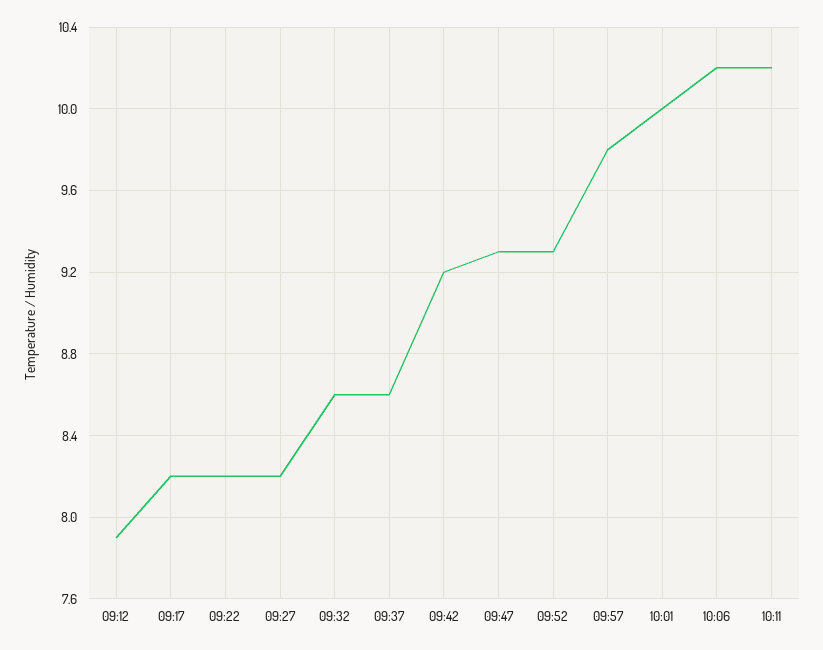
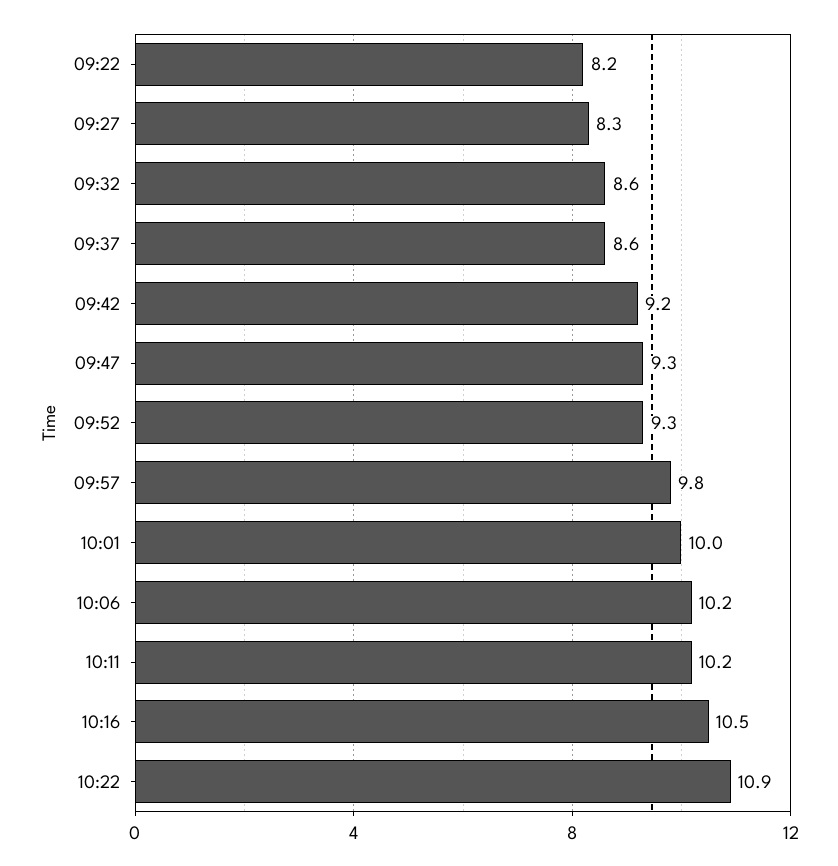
09:12: 7.9 -> none
09:17: 8.2 -> none
09:27: 8.2 -> 8.3
10:16: none -> 10.5
10:22: none -> 10.9

